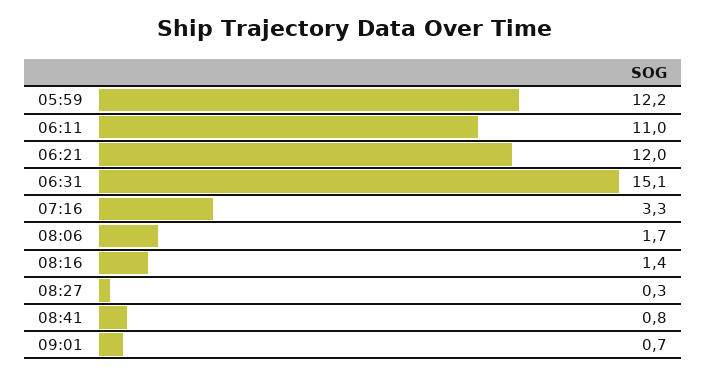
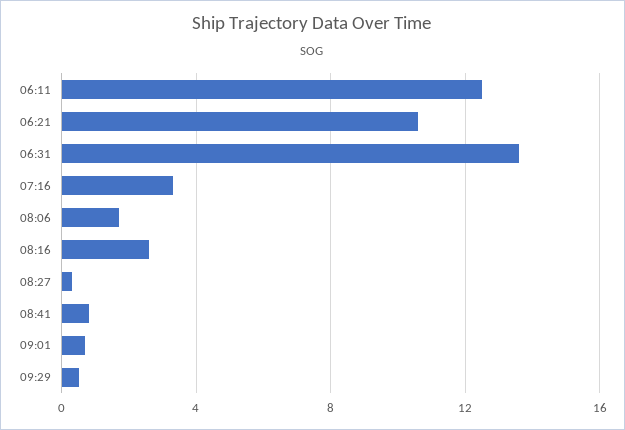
05:59: 12.2 -> none
06:11: 11 -> 12.5
06:21: 12 -> 10.5
06:31: 15.1 -> 13.5
08:16: 1.4 -> 2.5
09:29: none -> 0.5

